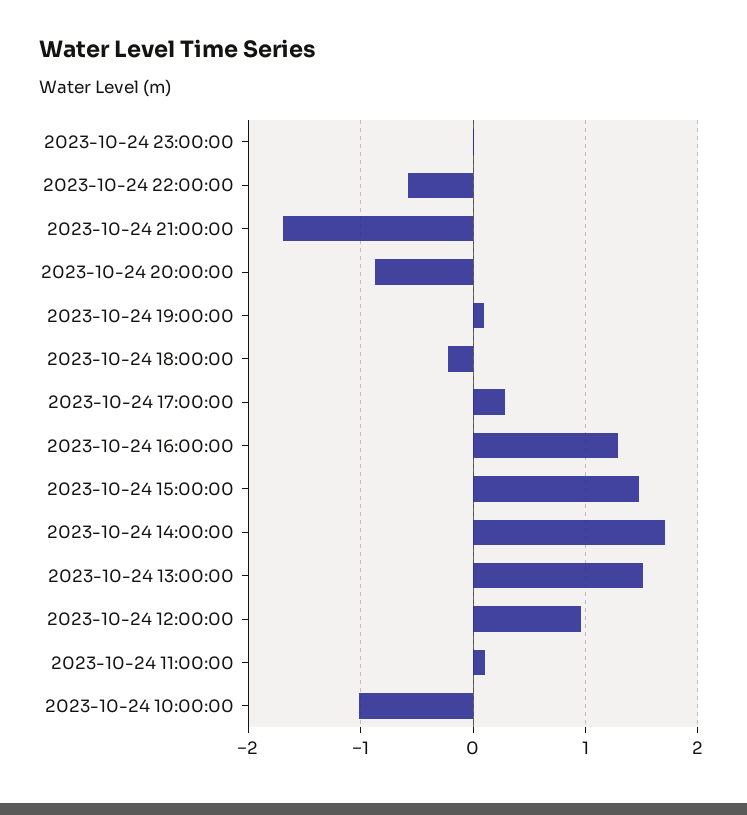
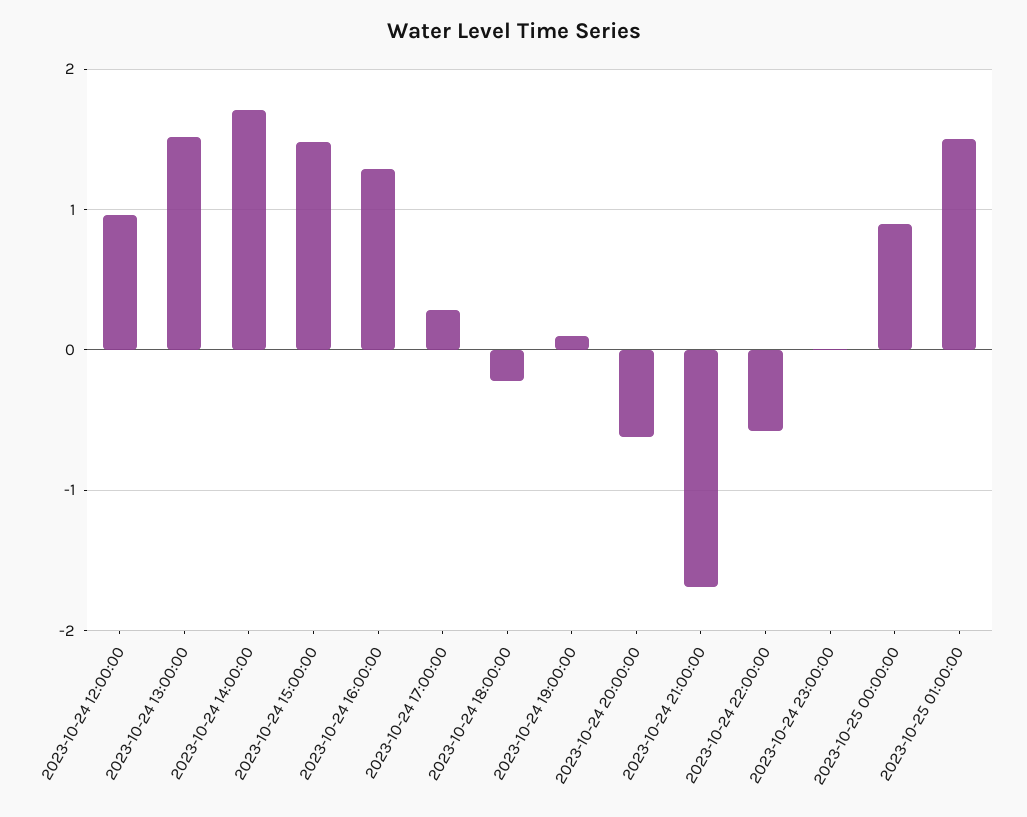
2023-10-24 20:00:00: -0.9 -> -0.6
2023-10-24 11:00:00: 0.1 -> none
2023-10-24 10:00:00: -1 -> none
2023-10-25 00:00:00: none -> 0.9
2023-10-25 01:00:00: none -> 1.5

